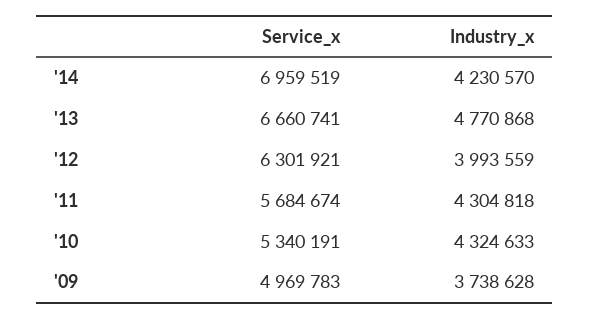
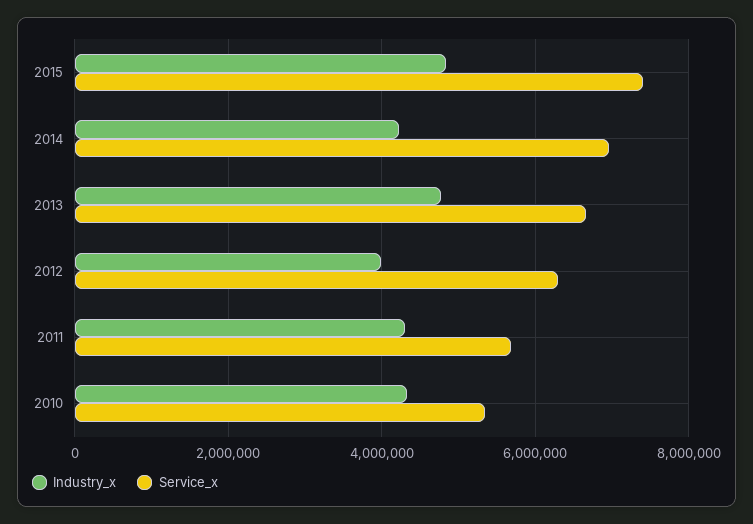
Service_x, '09: 4969783 -> none
Industry_x, '09: 3738628 -> none
Industry_x, 2015: none -> 4800000
Service_x, 2015: none -> 7400000

